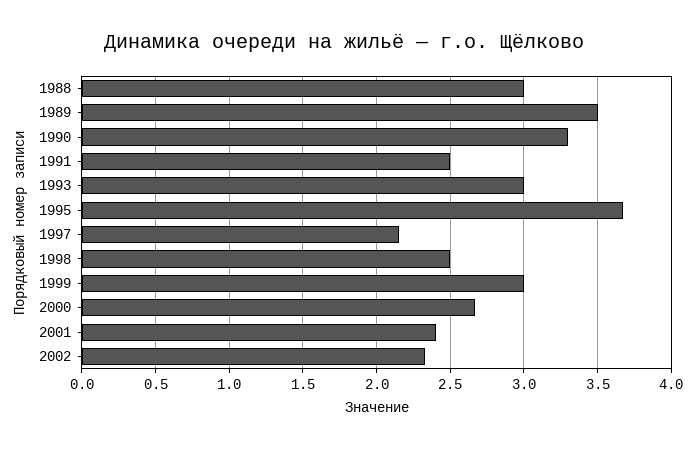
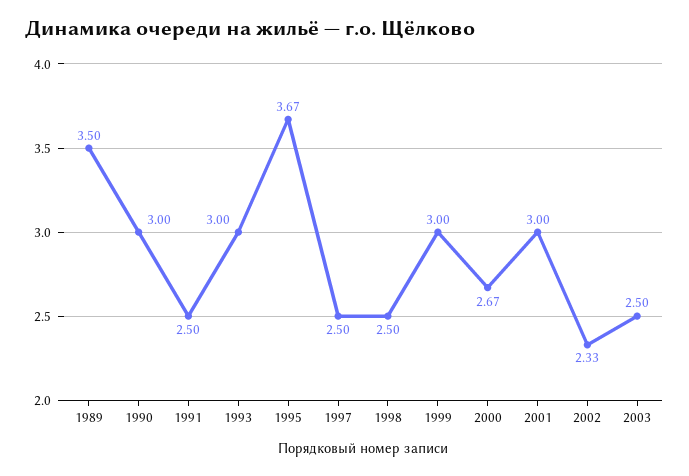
1988: 3 -> none
1990: 3.3 -> 3
1997: 2.15 -> 2.5
2001: 2.4 -> 3
2003: none -> 2.5

